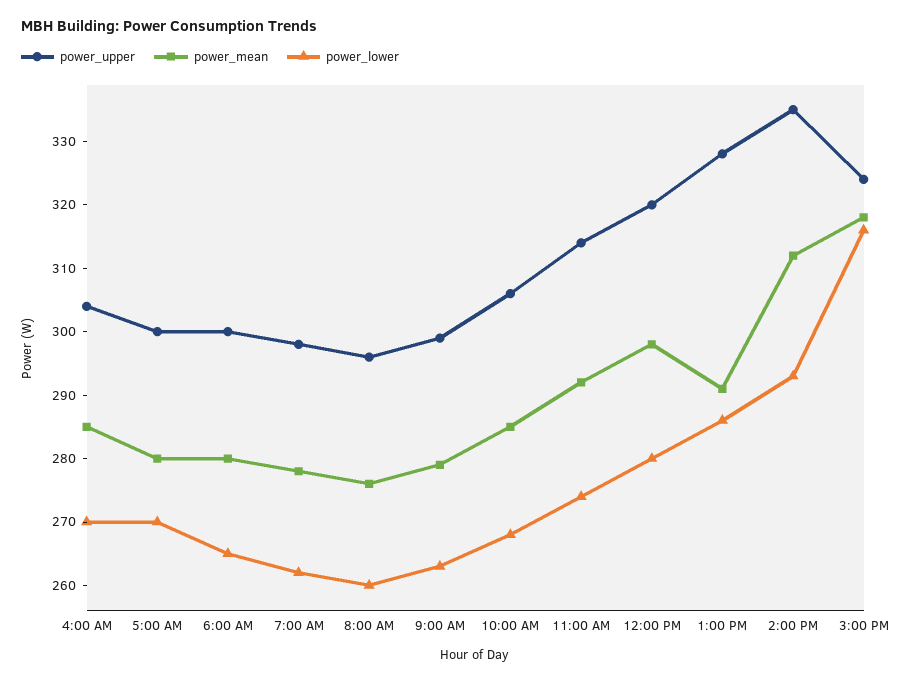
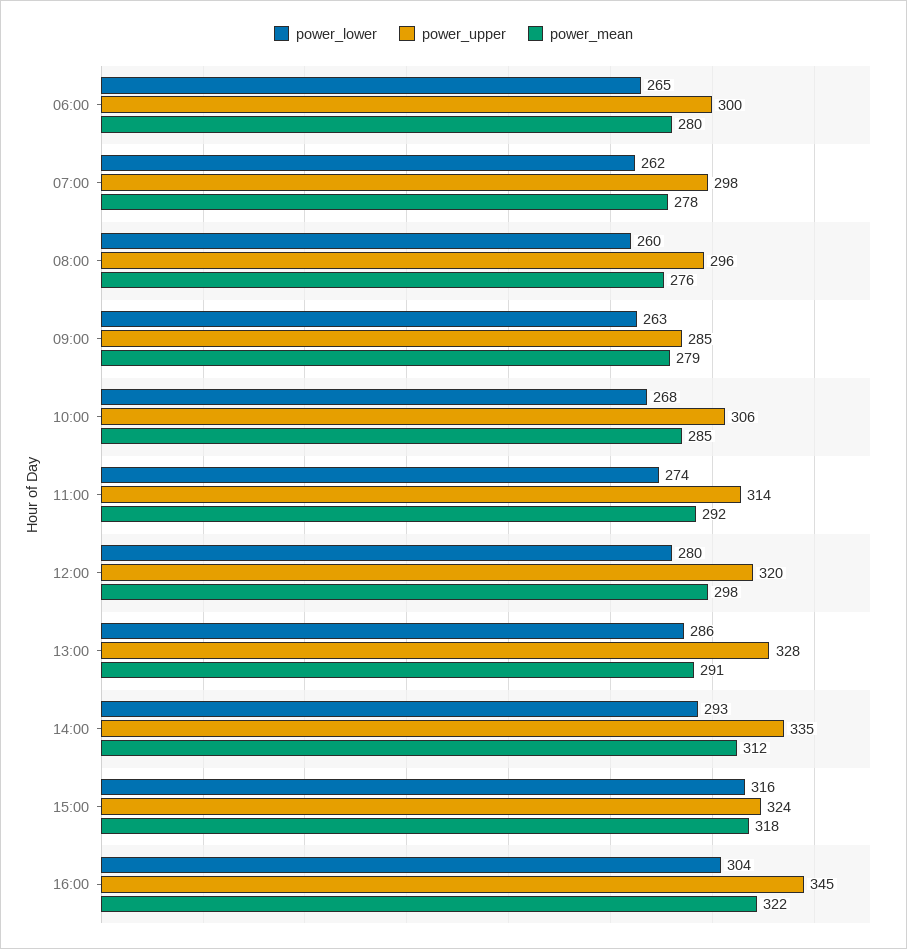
power_upper, 4:00 AM: 305 -> none
power_mean, 4:00 AM: 285 -> none
power_lower, 4:00 AM: 270 -> none
power_upper, 5:00 AM: 300 -> none
power_mean, 5:00 AM: 280 -> none
power_lower, 5:00 AM: 270 -> none
power_upper, 9:00 AM: 300 -> 285
power_lower, 16:00: none -> 304
power_upper, 16:00: none -> 345
power_mean, 16:00: none -> 322

